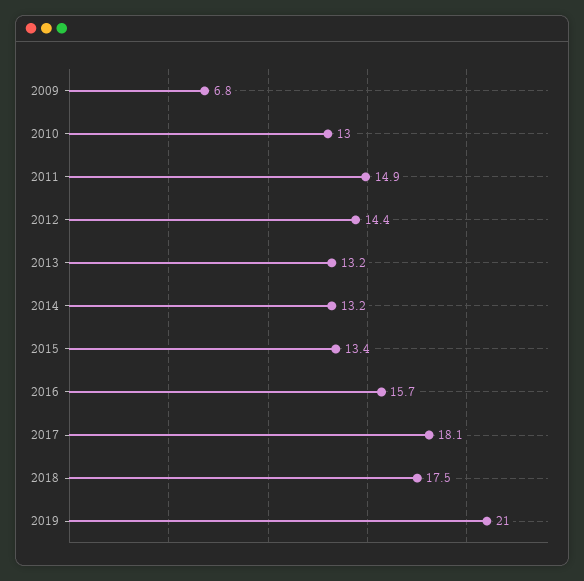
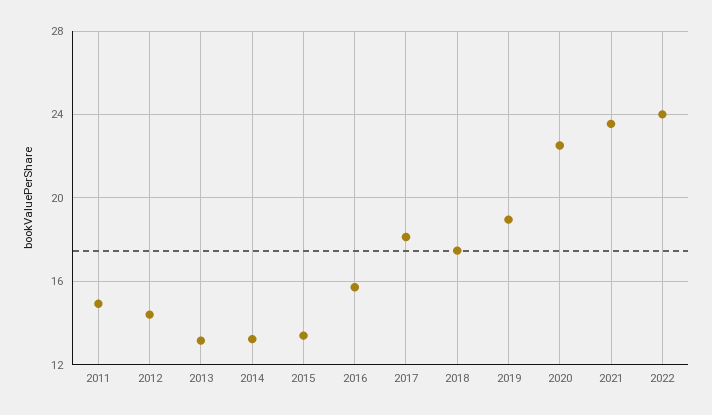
2009: 6.8 -> none
2010: 13 -> none
2019: 21 -> 19
2020: none -> 22.5
2021: none -> 23.5
2022: none -> 24

